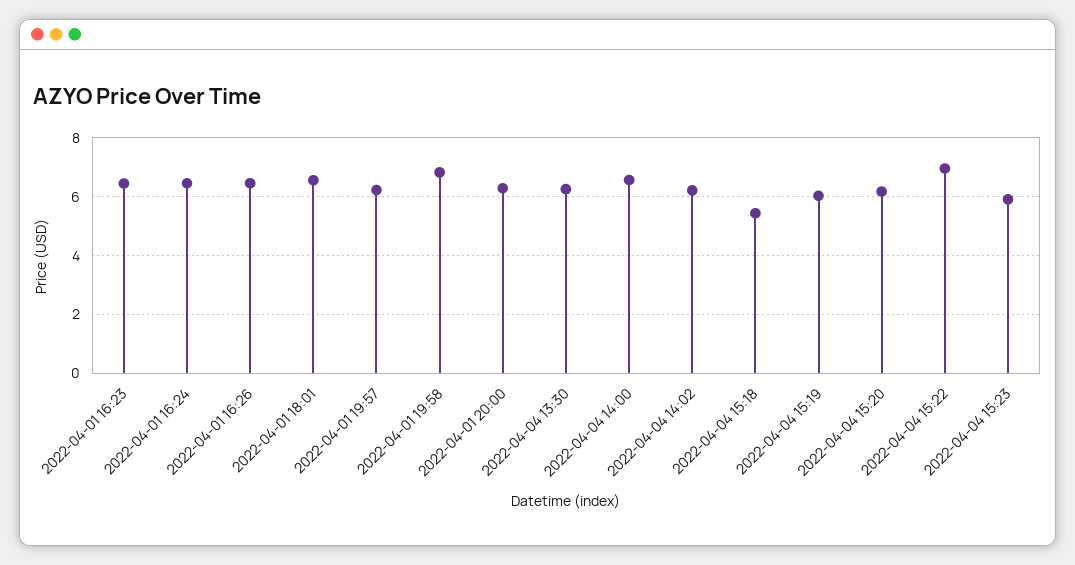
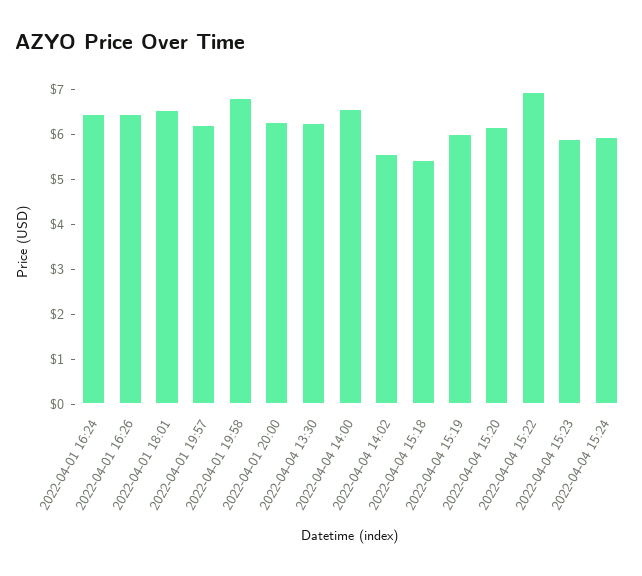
2022-04-01 16:23: 6.5 -> none
2022-04-04 14:02: 6.25 -> 5.6
2022-04-04 15:24: none -> 6

